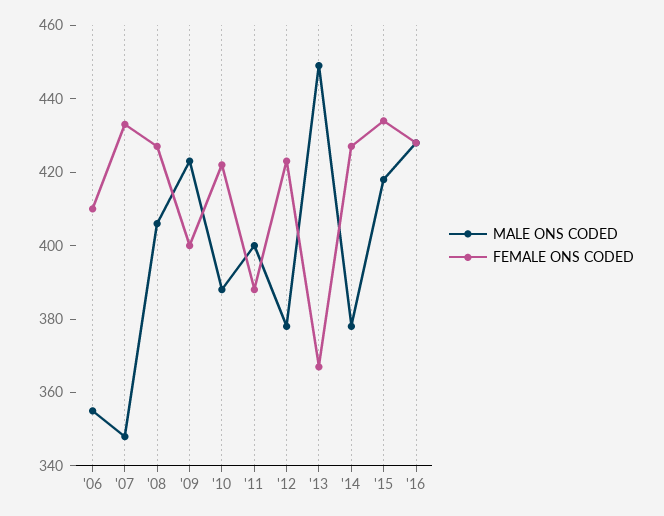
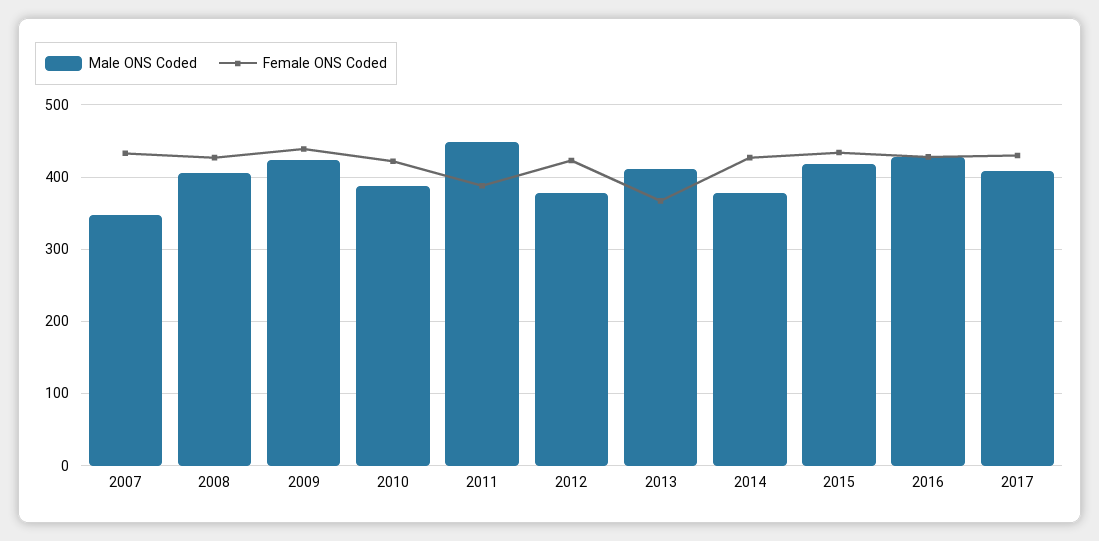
MALE ONS CODED, '06: 355 -> none
FEMALE ONS CODED, '06: 410 -> none
FEMALE ONS CODED, '09: 400 -> 440
MALE ONS CODED, '11: 400 -> 450
MALE ONS CODED, '13: 450 -> 410
MALE ONS CODED, 2017: none -> 410
FEMALE ONS CODED, 2017: none -> 430

